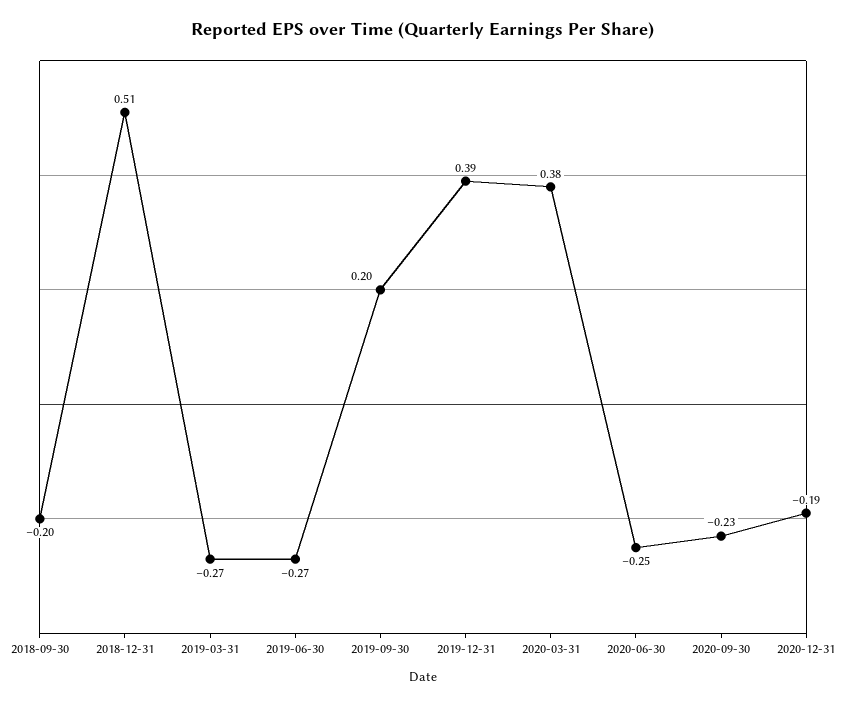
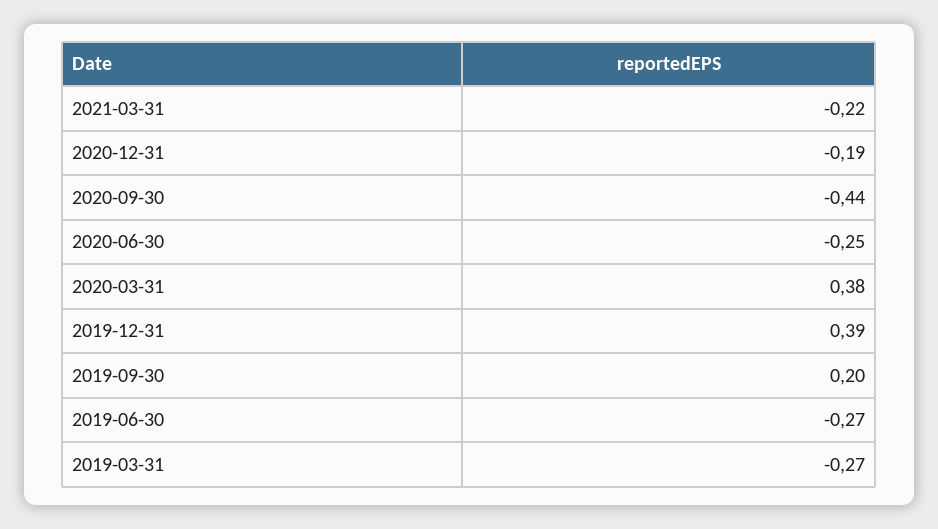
2018-09-30: -0.2 -> none
2018-12-31: 0.51 -> none
2020-09-30: -0.23 -> -0.44
2021-03-31: none -> -0.22

